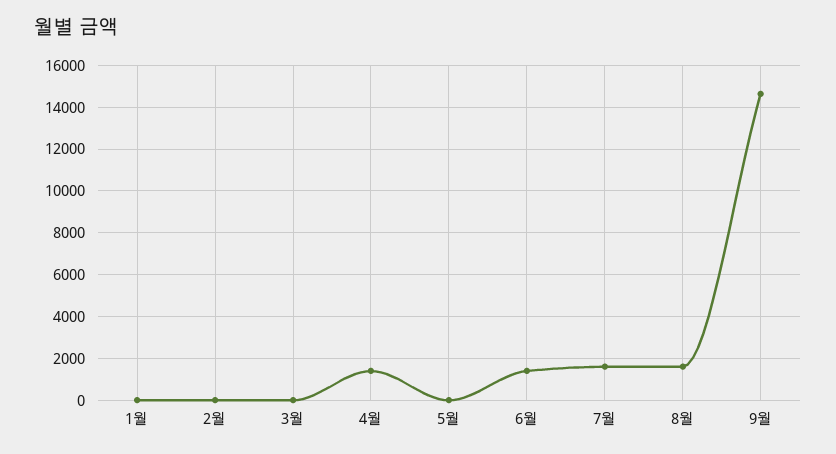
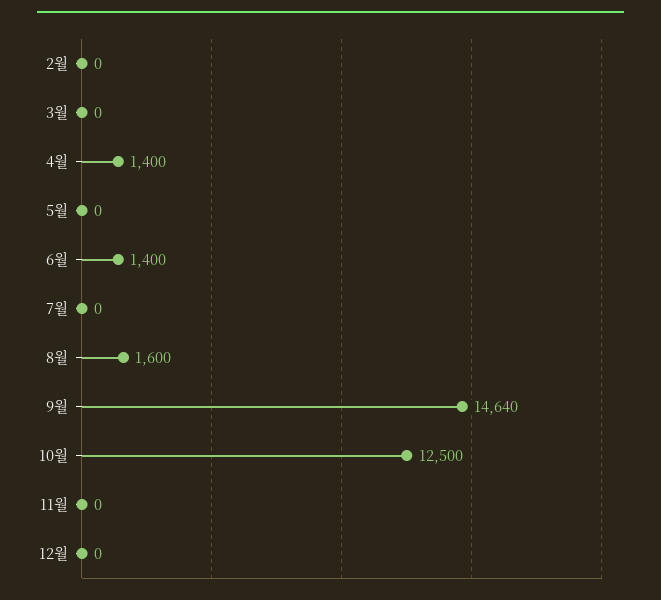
1월: 0 -> none
7월: 1500 -> 0
10월: none -> 12500
11월: none -> 0
12월: none -> 0

